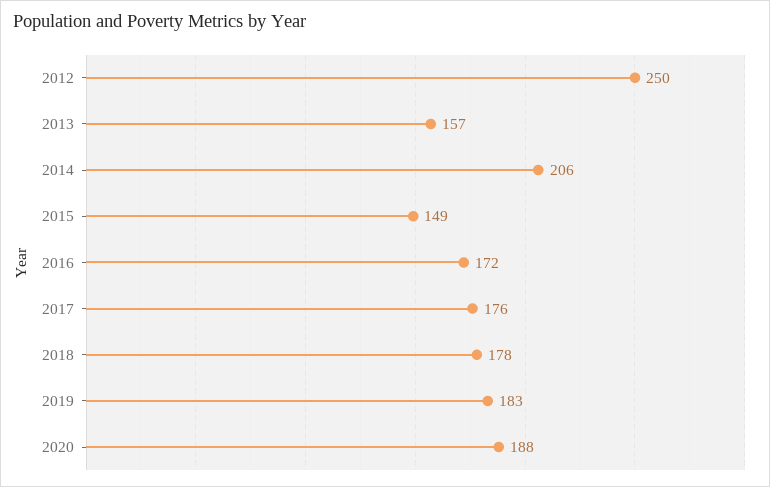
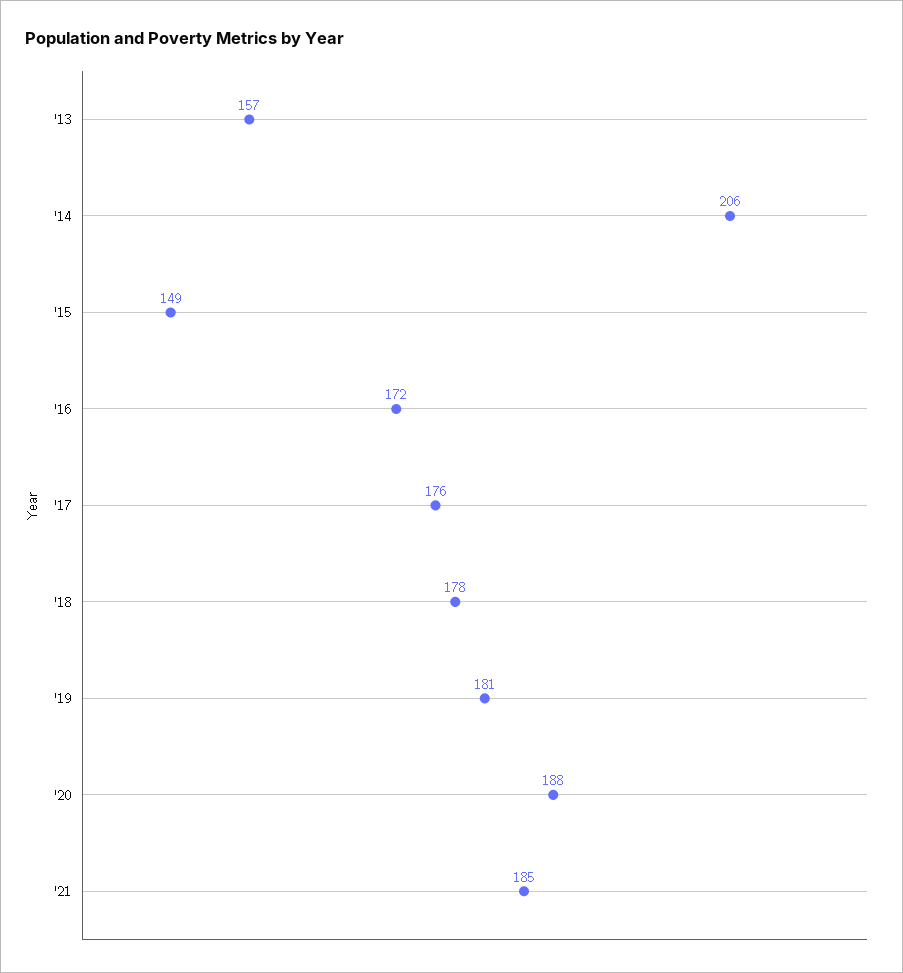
2012: 250 -> none
2019: 183 -> 181
'21: none -> 185

